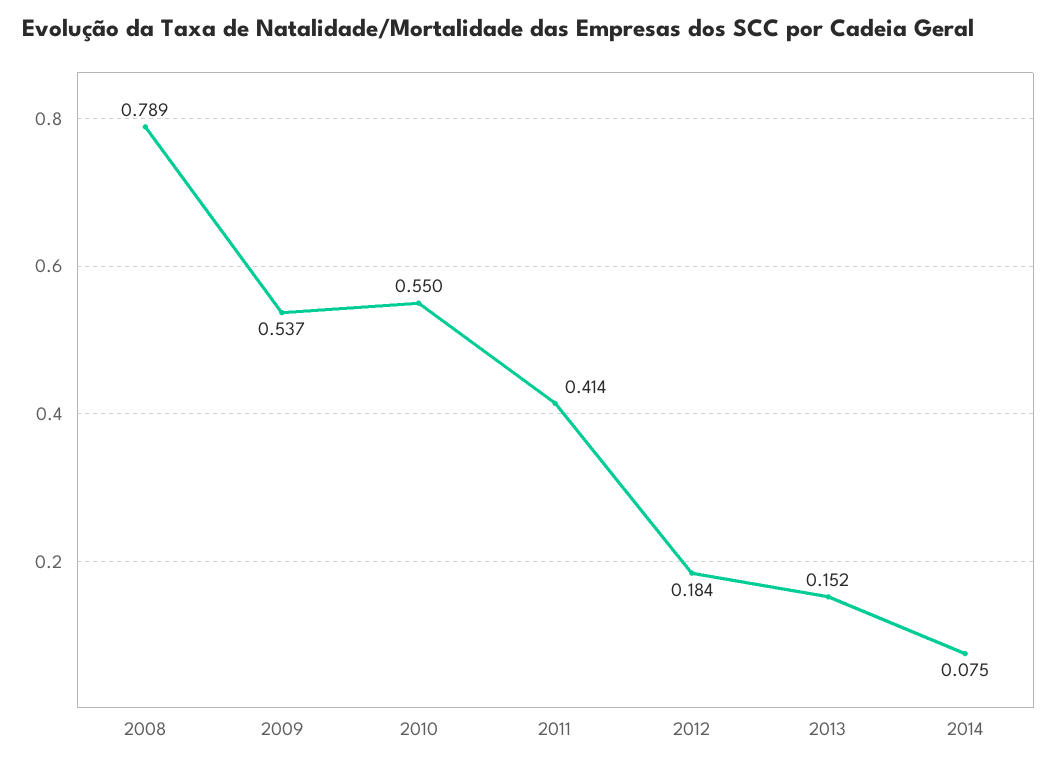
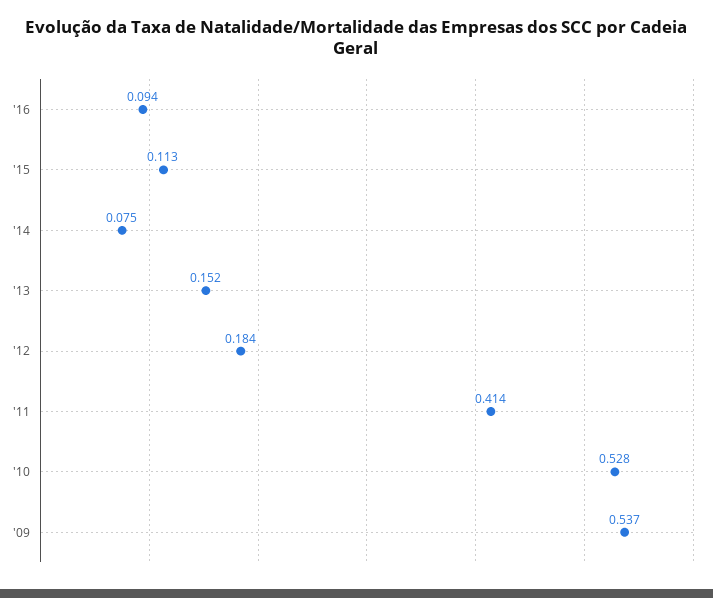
2008: 0.789 -> none
2010: 0.55 -> 0.528
'16: none -> 0.094
'15: none -> 0.113

